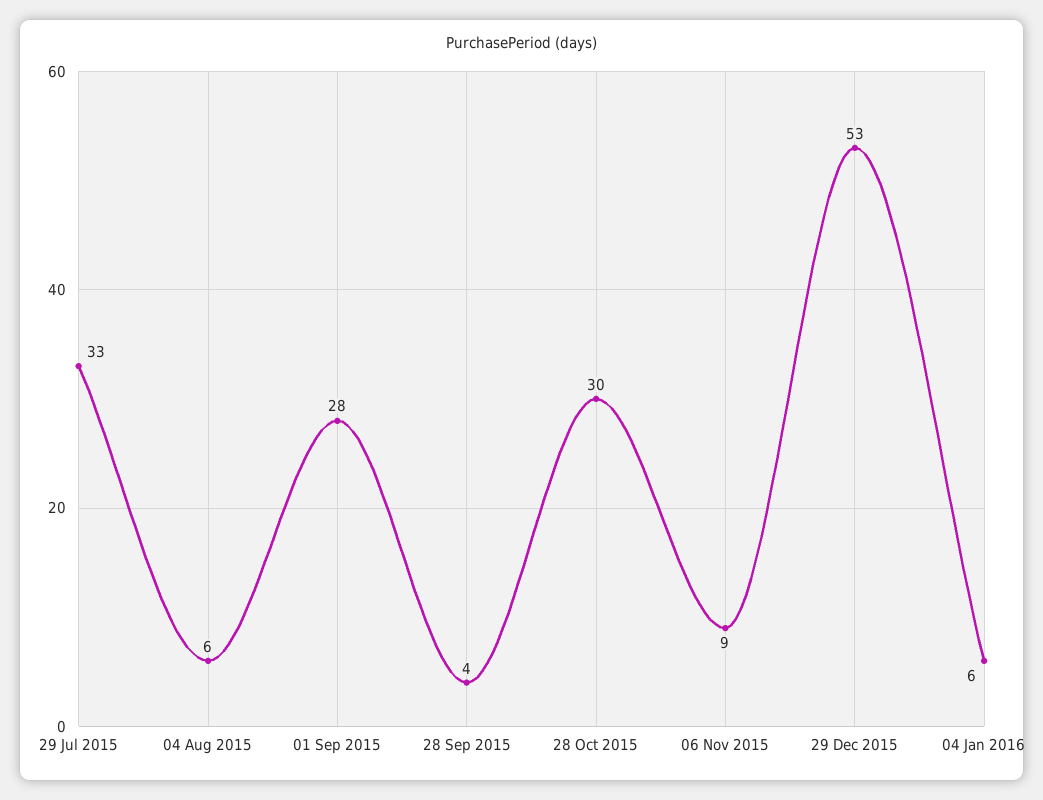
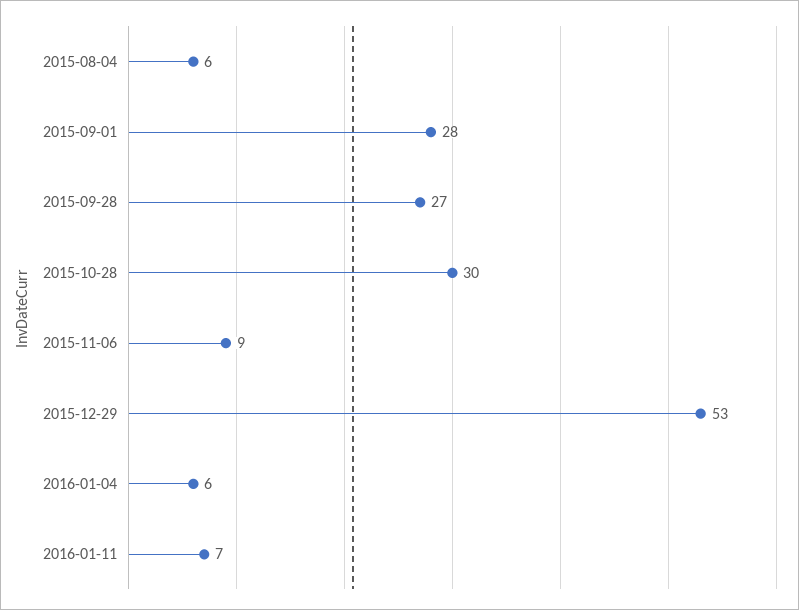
29 Jul 2015: 33 -> none
28 Sep 2015: 4 -> 27
2016-01-11: none -> 7

